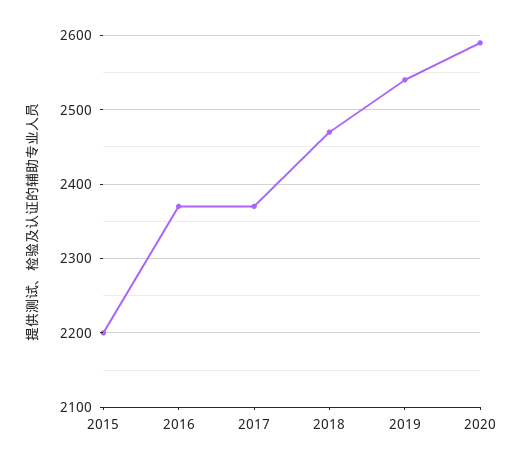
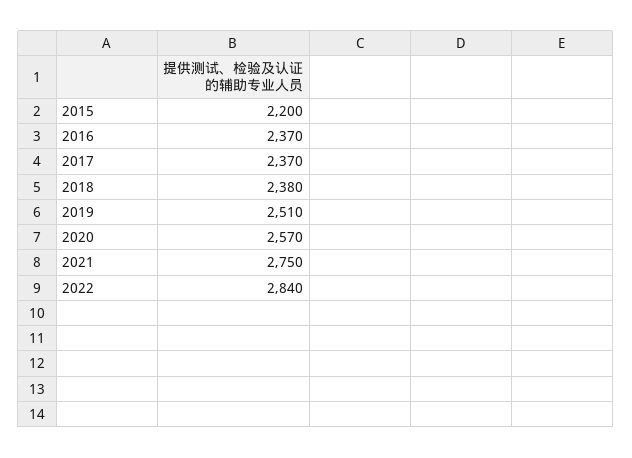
2018: 2470 -> 2380
2019: 2540 -> 2510
2020: 2590 -> 2570
2021: none -> 2750
2022: none -> 2840

